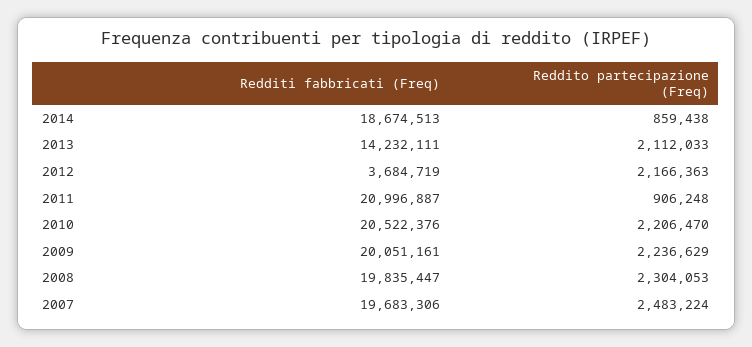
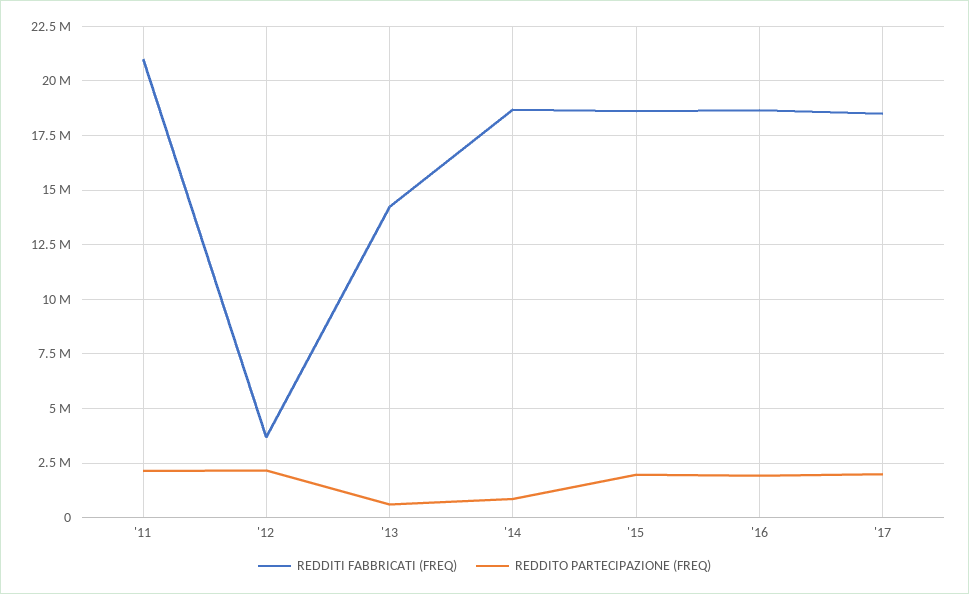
Reddito partecipazione (Freq), 2013: 2112033 -> 500000
Reddito partecipazione (Freq), 2011: 906248 -> 2000000
Redditi fabbricati (Freq), 2010: 20522376 -> none
Reddito partecipazione (Freq), 2010: 2206470 -> none
Redditi fabbricati (Freq), 2009: 20051161 -> none
Reddito partecipazione (Freq), 2009: 2236629 -> none
Redditi fabbricati (Freq), 2008: 19835447 -> none
Reddito partecipazione (Freq), 2008: 2304053 -> none
Redditi fabbricati (Freq), 2007: 19683306 -> none
Reddito partecipazione (Freq), 2007: 2483224 -> none
Redditi fabbricati (Freq), '15: none -> 18500000
Reddito partecipazione (Freq), '15: none -> 2000000
Redditi fabbricati (Freq), '16: none -> 18500000
Reddito partecipazione (Freq), '16: none -> 2000000
Redditi fabbricati (Freq), '17: none -> 18500000
Reddito partecipazione (Freq), '17: none -> 2000000

